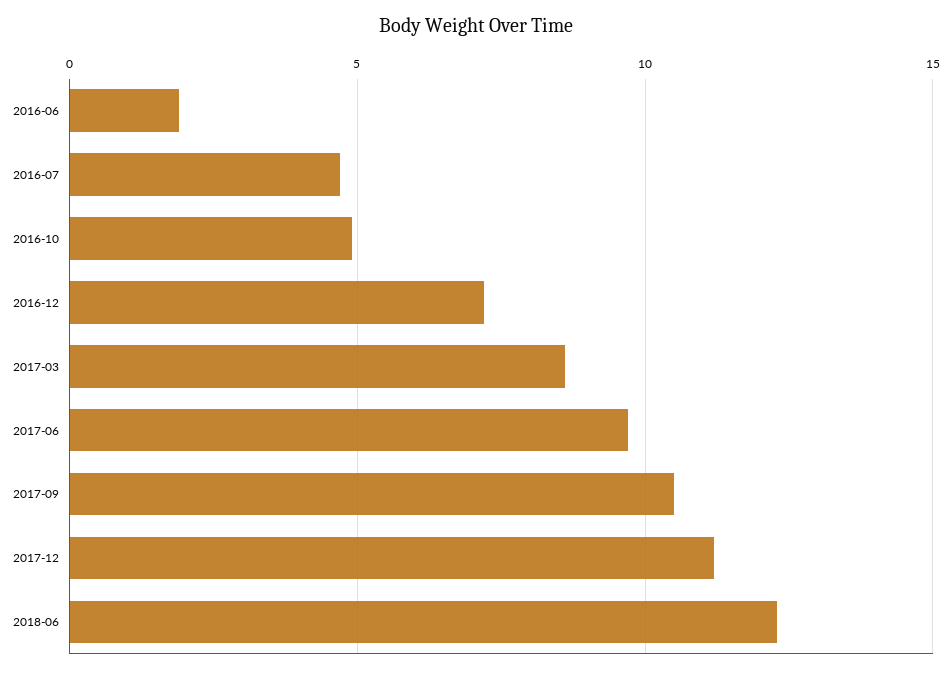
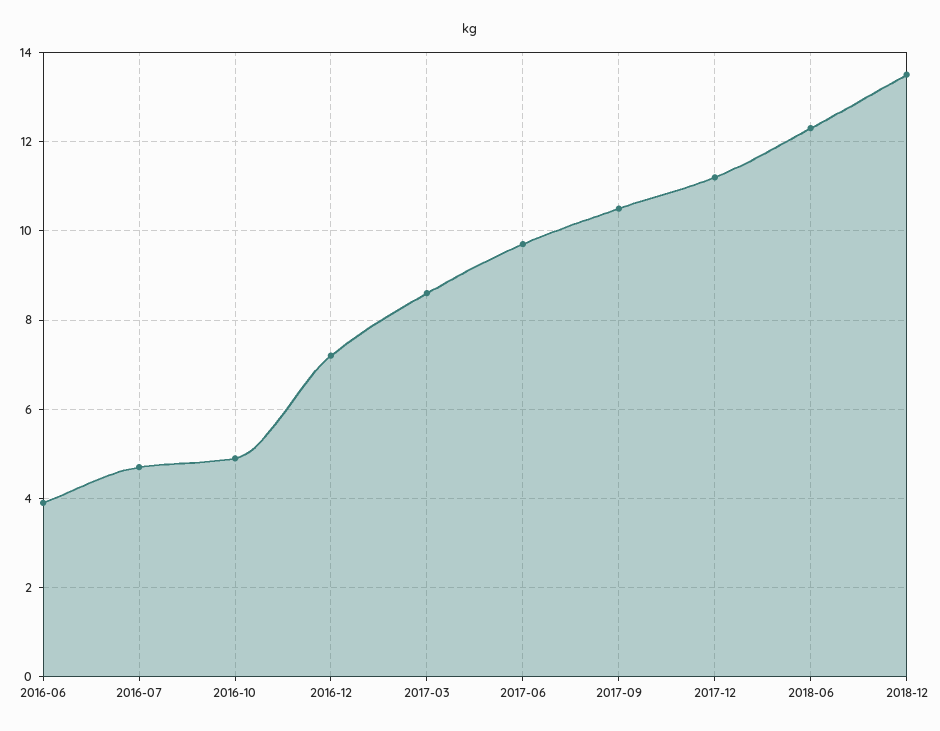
2016-06: 2 -> 4
2018-12: none -> 13.5

